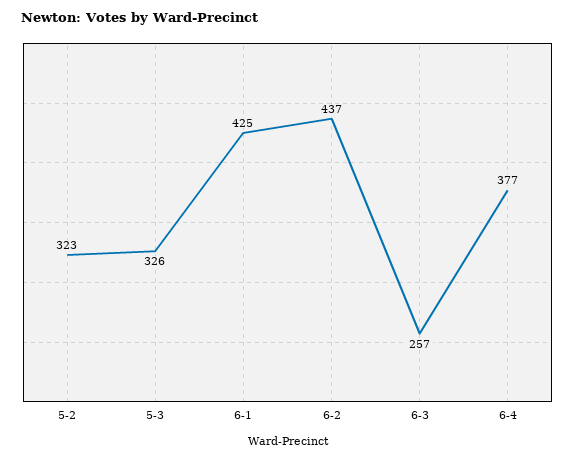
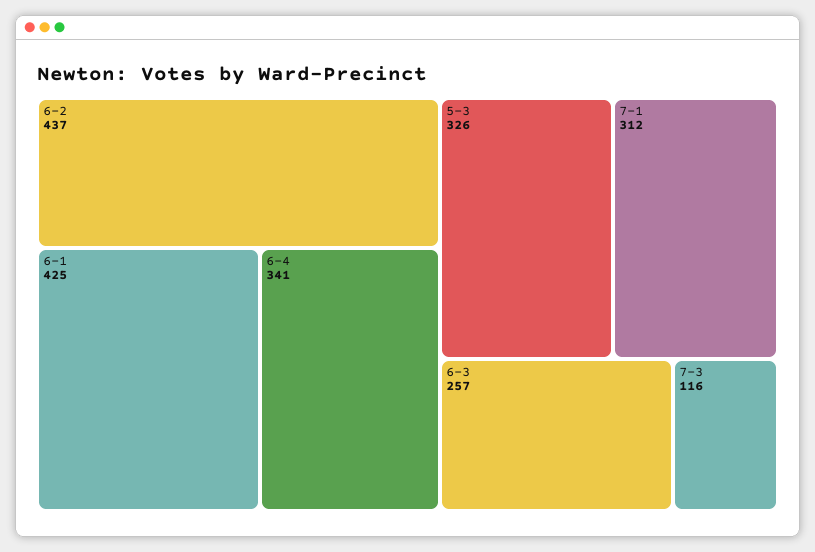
5-2: 323 -> none
6-4: 377 -> 341
7-1: none -> 312
7-3: none -> 116

